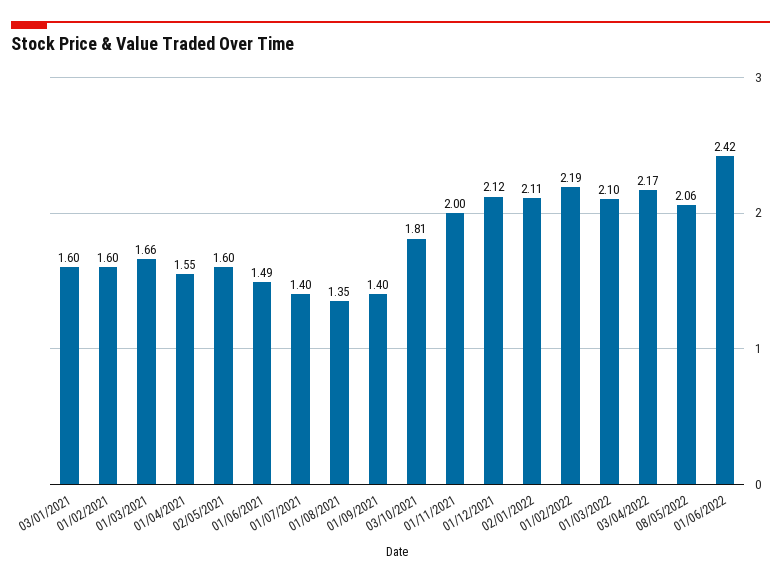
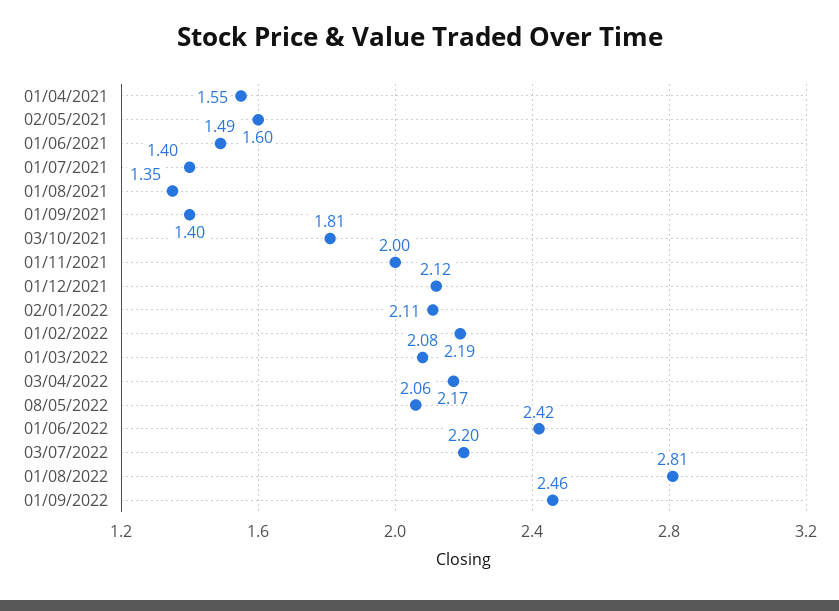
03/01/2021: 1.6 -> none
01/02/2021: 1.6 -> none
01/03/2021: 1.66 -> none
01/03/2022: 2.1 -> 2.08
03/07/2022: none -> 2.2
01/08/2022: none -> 2.81
01/09/2022: none -> 2.46

